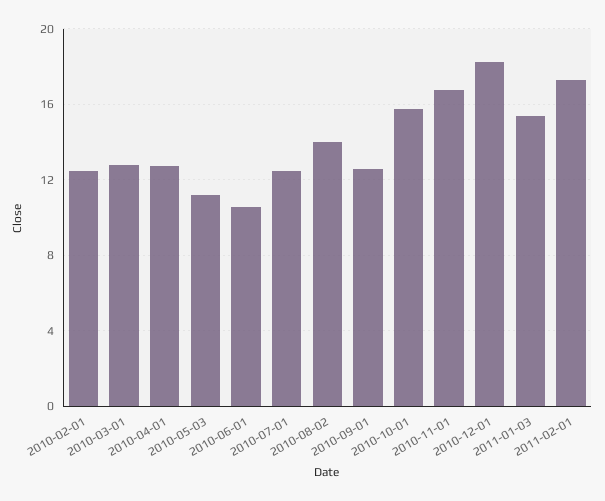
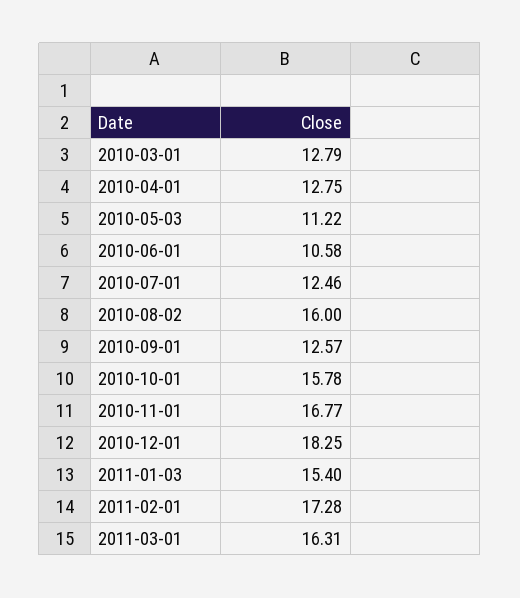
2010-02-01: 12.5 -> none
2010-08-02: 14 -> 16
2011-03-01: none -> 16.31

